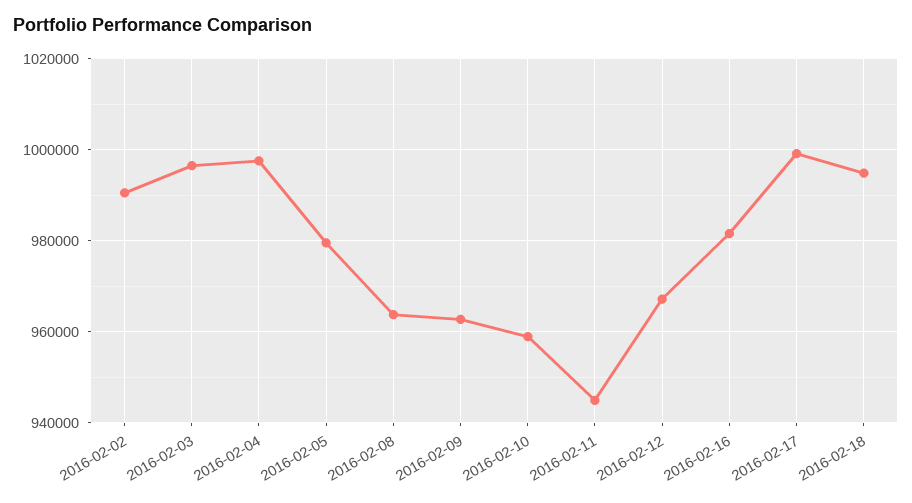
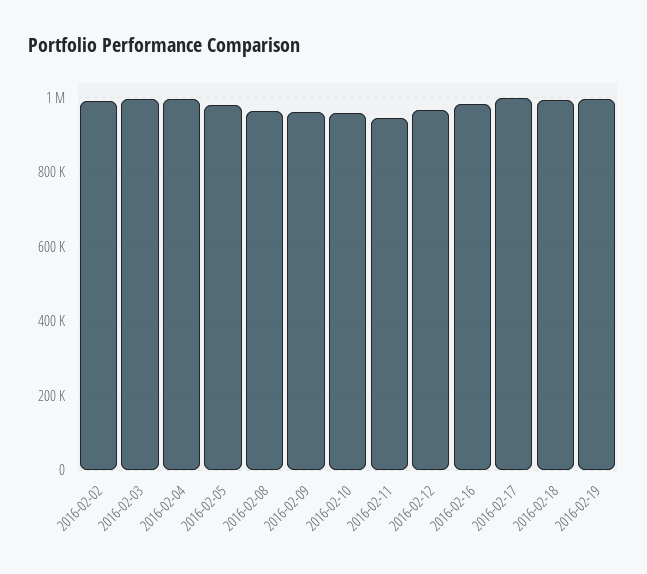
2016-02-19: none -> 1000000

